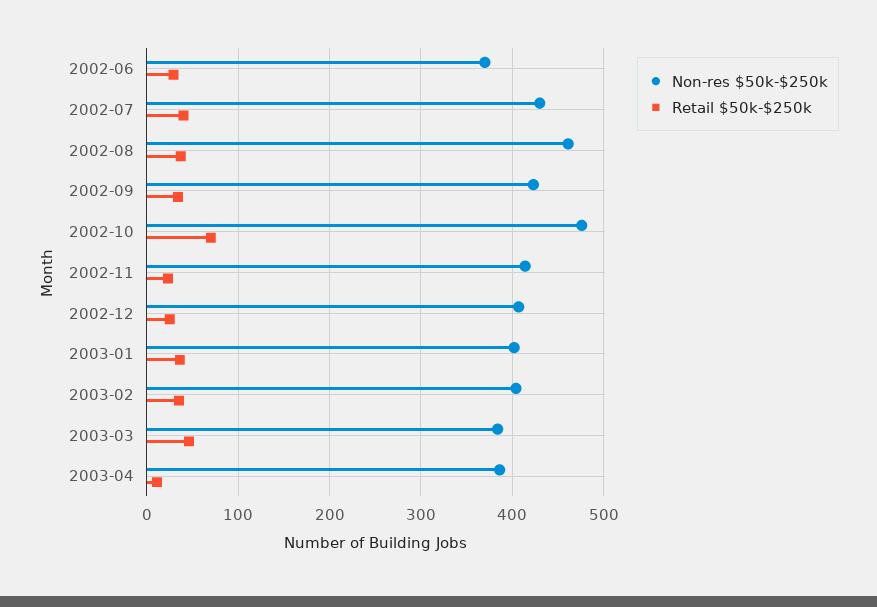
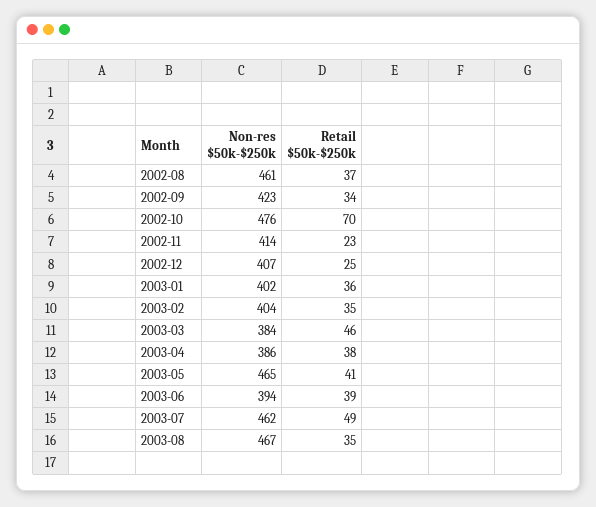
Non-res $50k-$250k, 2002-06: 370 -> none
Retail $50k-$250k, 2002-06: 30 -> none
Non-res $50k-$250k, 2002-07: 430 -> none
Retail $50k-$250k, 2002-07: 40 -> none
Retail $50k-$250k, 2003-04: 10 -> 38
Non-res $50k-$250k, 2003-05: none -> 465
Retail $50k-$250k, 2003-05: none -> 41
Non-res $50k-$250k, 2003-06: none -> 394
Retail $50k-$250k, 2003-06: none -> 39
Non-res $50k-$250k, 2003-07: none -> 462
Retail $50k-$250k, 2003-07: none -> 49
Non-res $50k-$250k, 2003-08: none -> 467
Retail $50k-$250k, 2003-08: none -> 35

